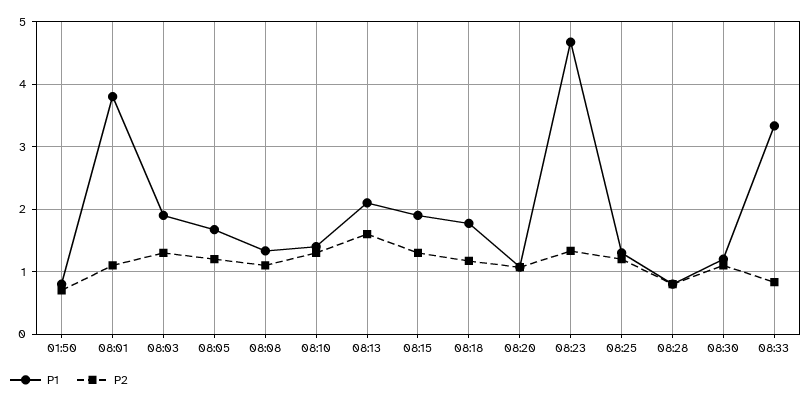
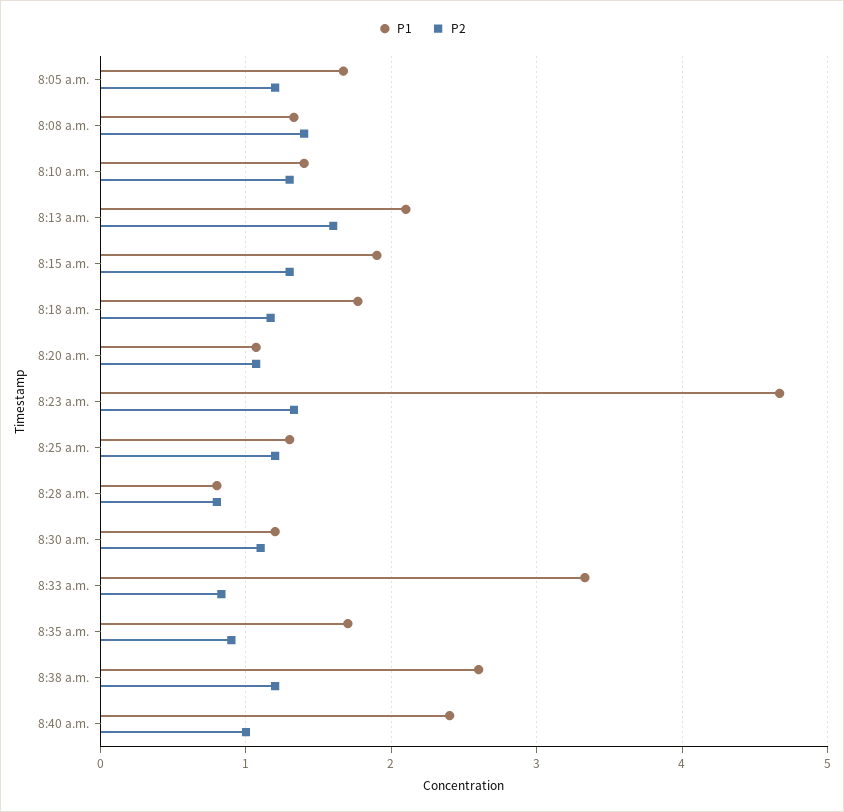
P1, 01:50: 0.8 -> none
P2, 01:50: 0.7 -> none
P1, 08:01: 3.8 -> none
P2, 08:01: 1.1 -> none
P1, 08:03: 1.9 -> none
P2, 08:03: 1.3 -> none
P2, 08:08: 1.1 -> 1.4
P1, 8:35 a.m.: none -> 1.7
P2, 8:35 a.m.: none -> 0.9
P1, 8:38 a.m.: none -> 2.6
P2, 8:38 a.m.: none -> 1.2
P1, 8:40 a.m.: none -> 2.4
P2, 8:40 a.m.: none -> 1

